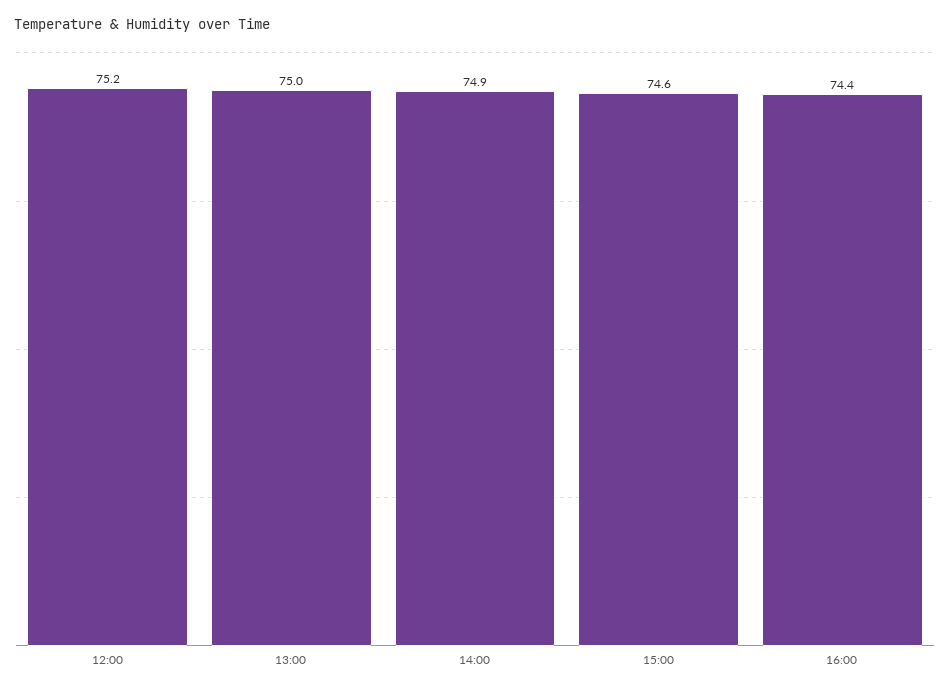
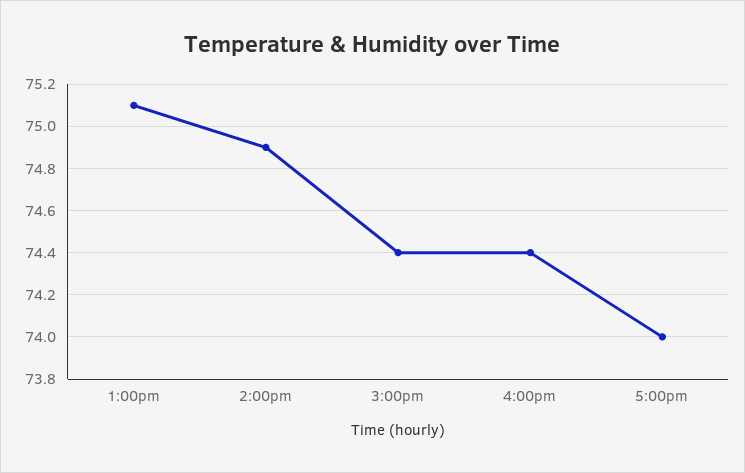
12:00: 75.2 -> none
13:00: 75 -> 75.1
15:00: 74.6 -> 74.4
5:00pm: none -> 74

